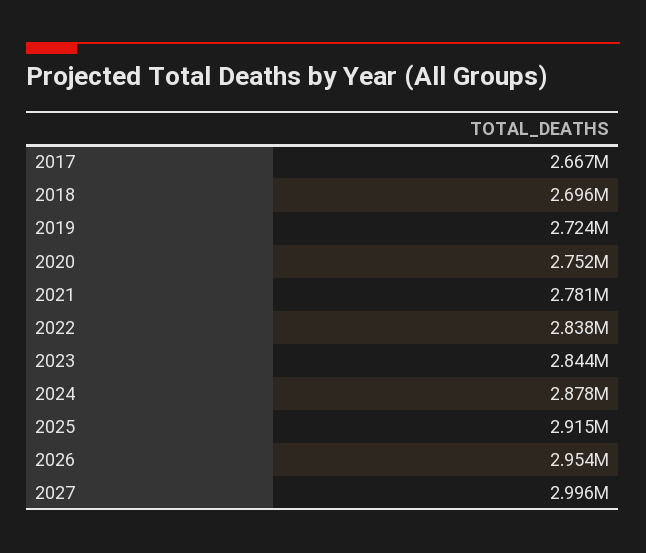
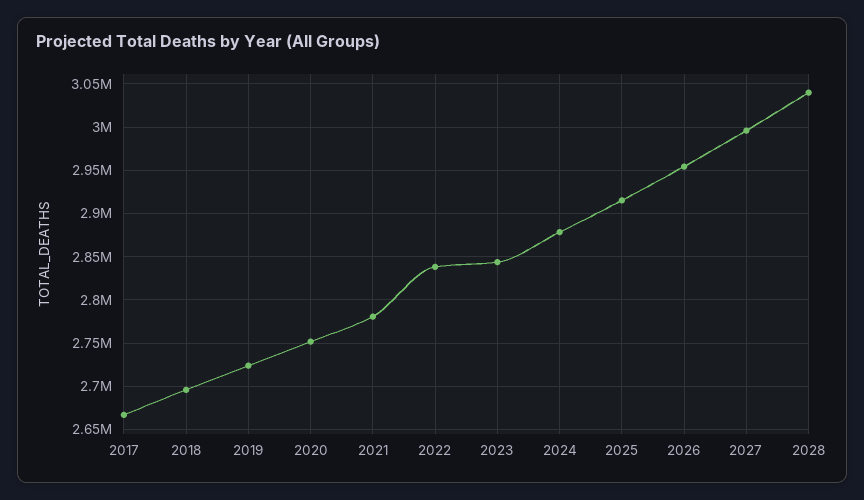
2028: none -> 3040000

